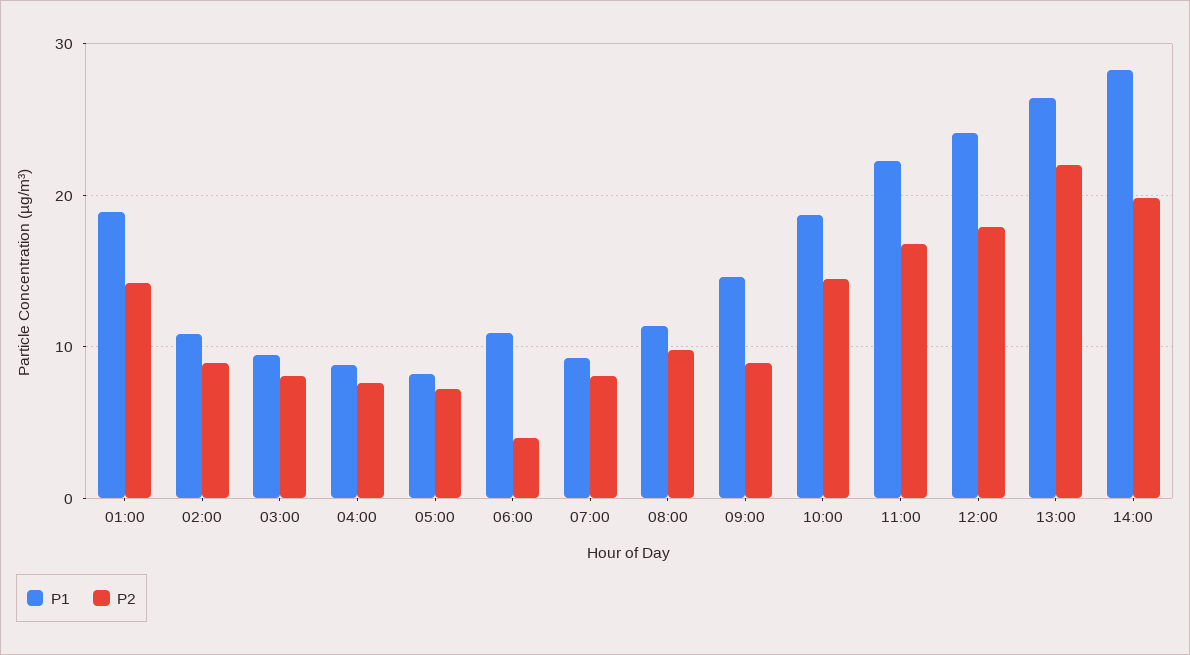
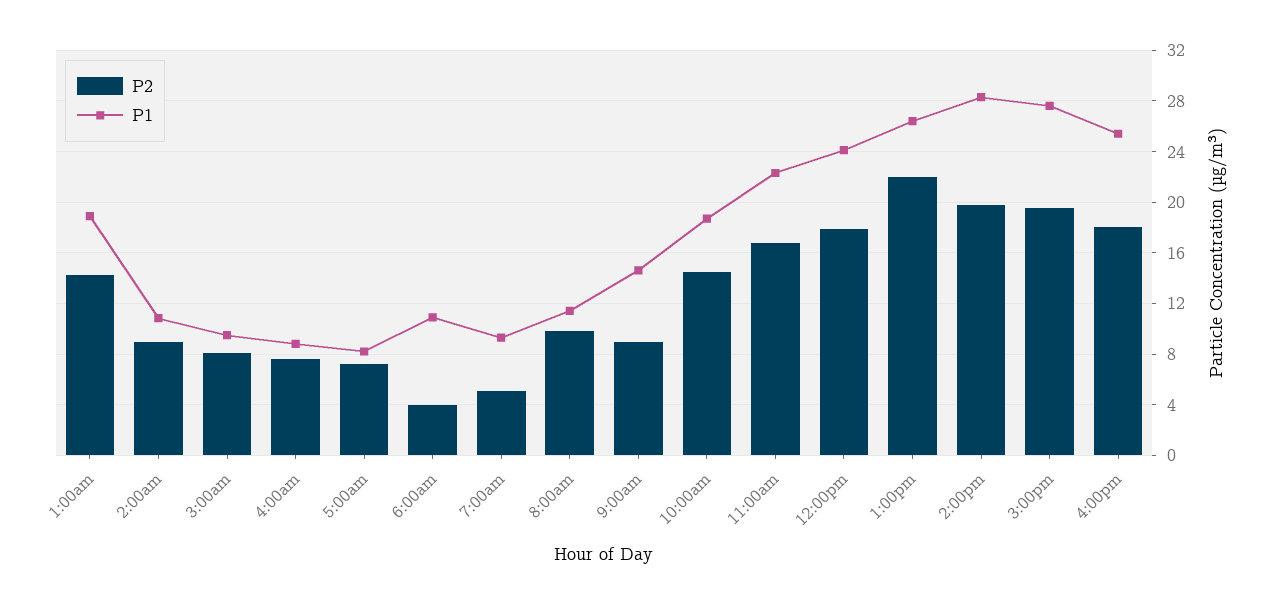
P2, 07:00: 8 -> 5
P2, 3:00pm: none -> 19.5
P1, 3:00pm: none -> 27.5
P2, 4:00pm: none -> 18
P1, 4:00pm: none -> 25.5

